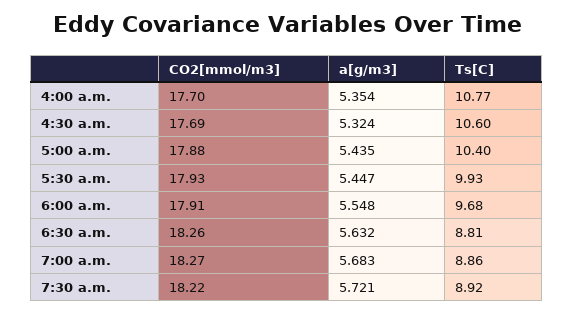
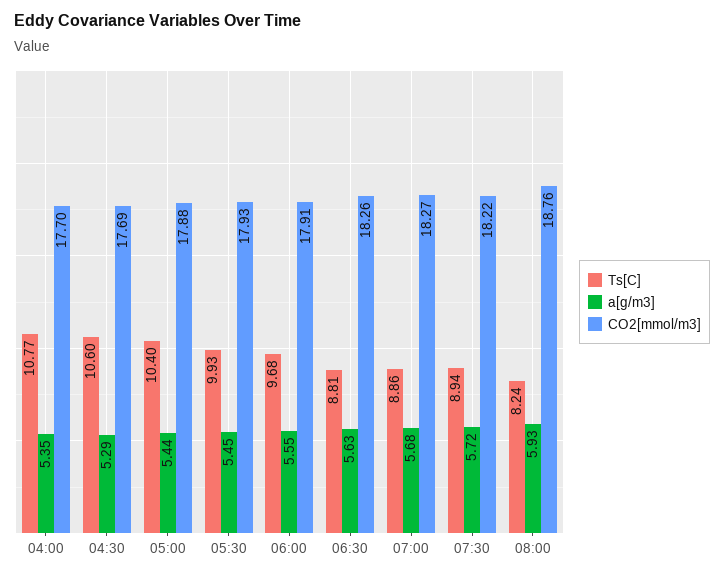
a[g/m3], 4:30 a.m.: 5.324 -> 5.29
Ts[C], 7:30 a.m.: 8.92 -> 8.94
Ts[C], 08:00: none -> 8.24
a[g/m3], 08:00: none -> 5.93
CO2[mmol/m3], 08:00: none -> 18.76

